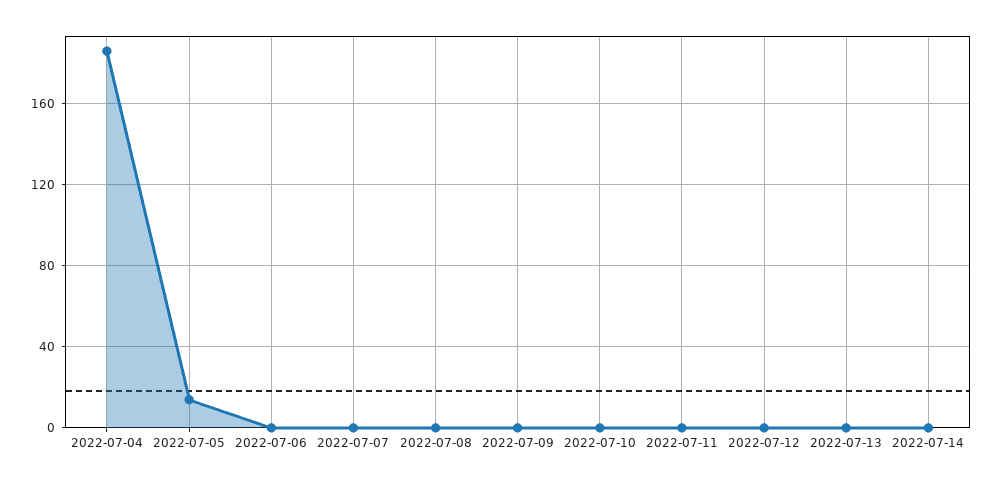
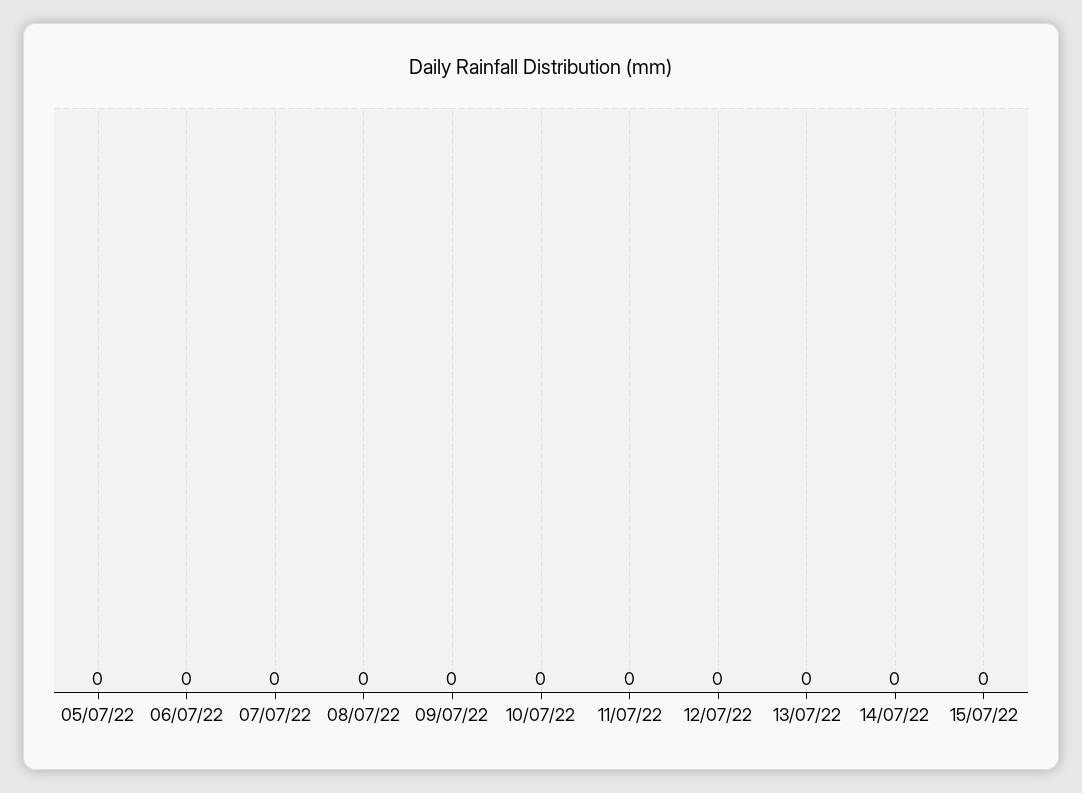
2022-07-04: 185 -> none
2022-07-05: 15 -> 0
15/07/22: none -> 0

